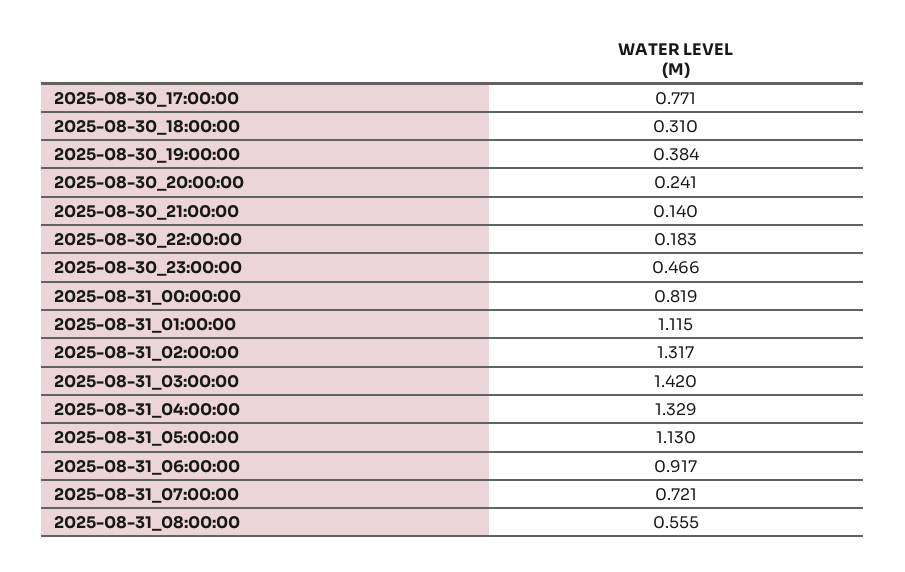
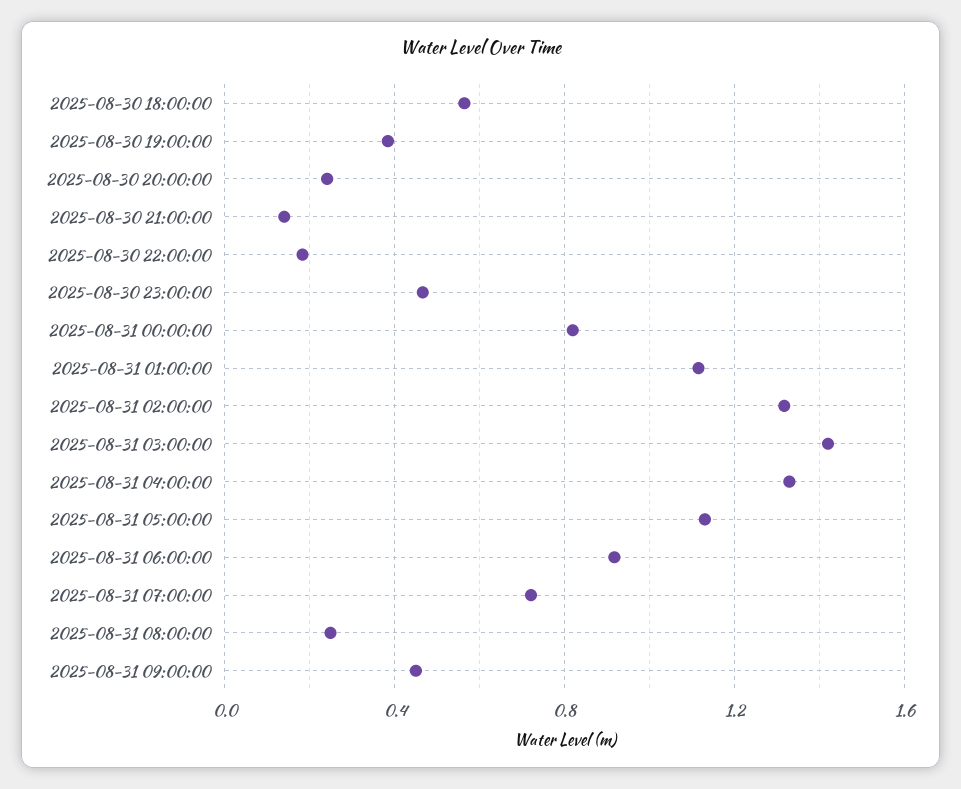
2025-08-30_17:00:00: 0.771 -> none
2025-08-30_18:00:00: 0.31 -> 0.55
2025-08-31_08:00:00: 0.555 -> 0.25
2025-08-31 09:00:00: none -> 0.45

